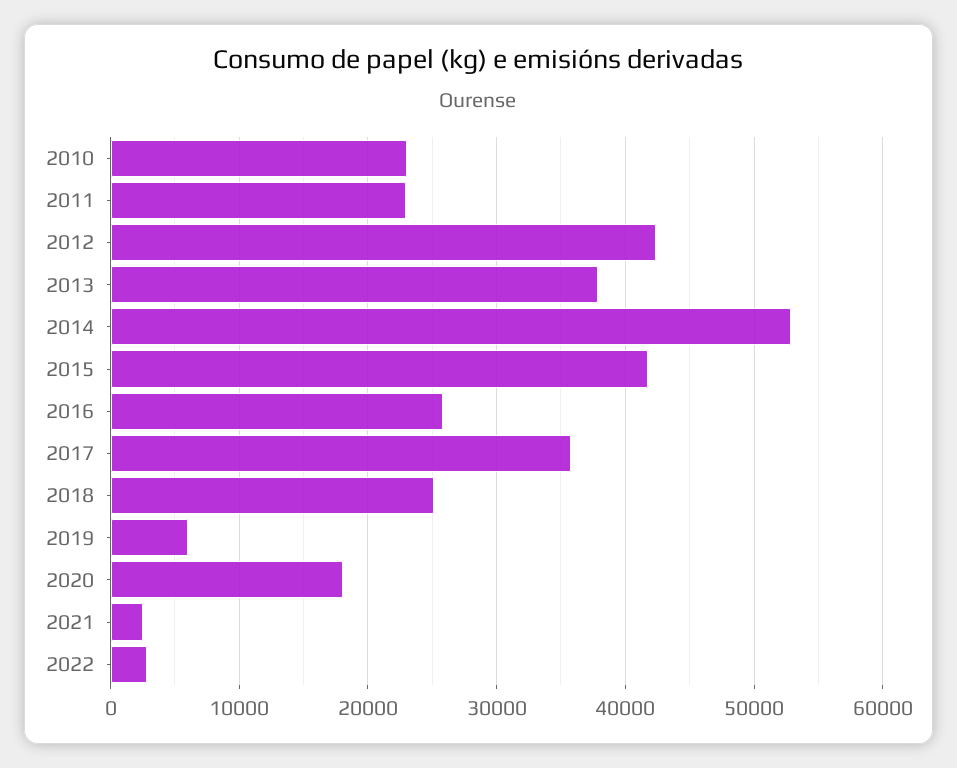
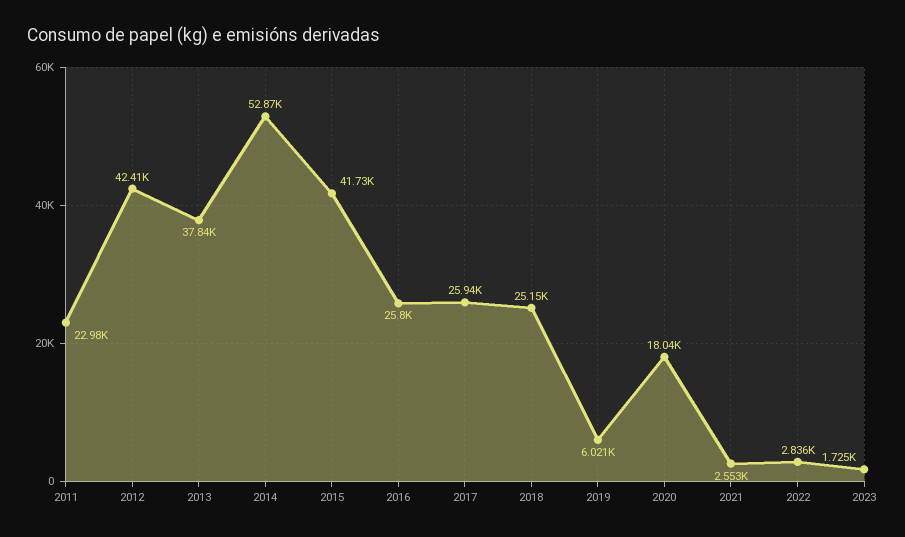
2010: 23000 -> none
2017: 36000 -> 25940
2023: none -> 1725

